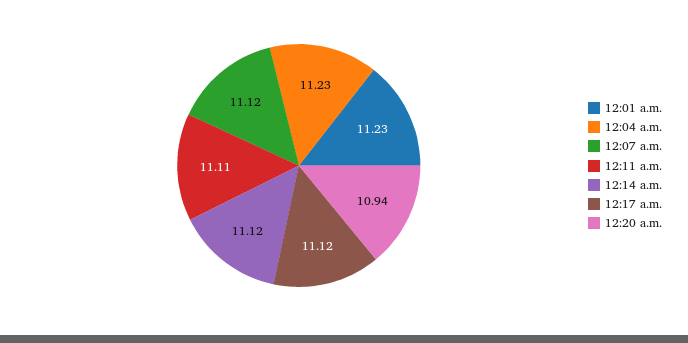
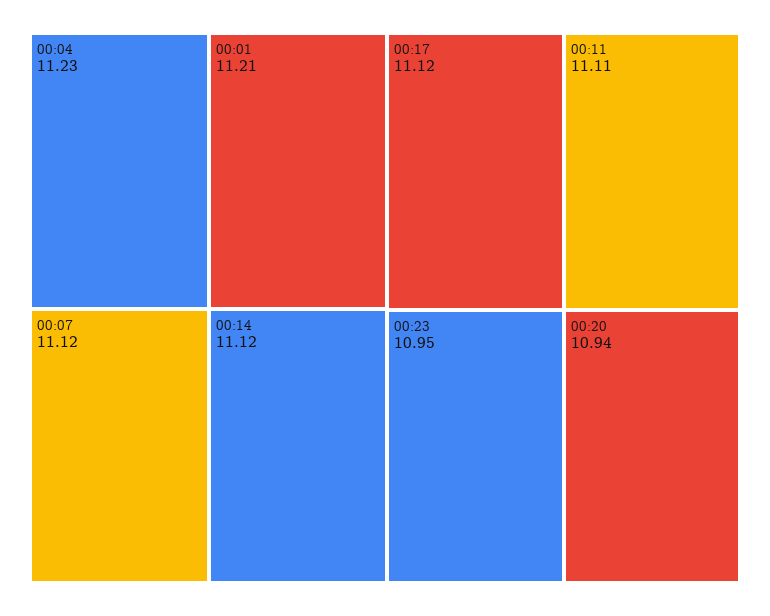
12:01 a.m.: 11.23 -> 11.21
00:23: none -> 10.95

